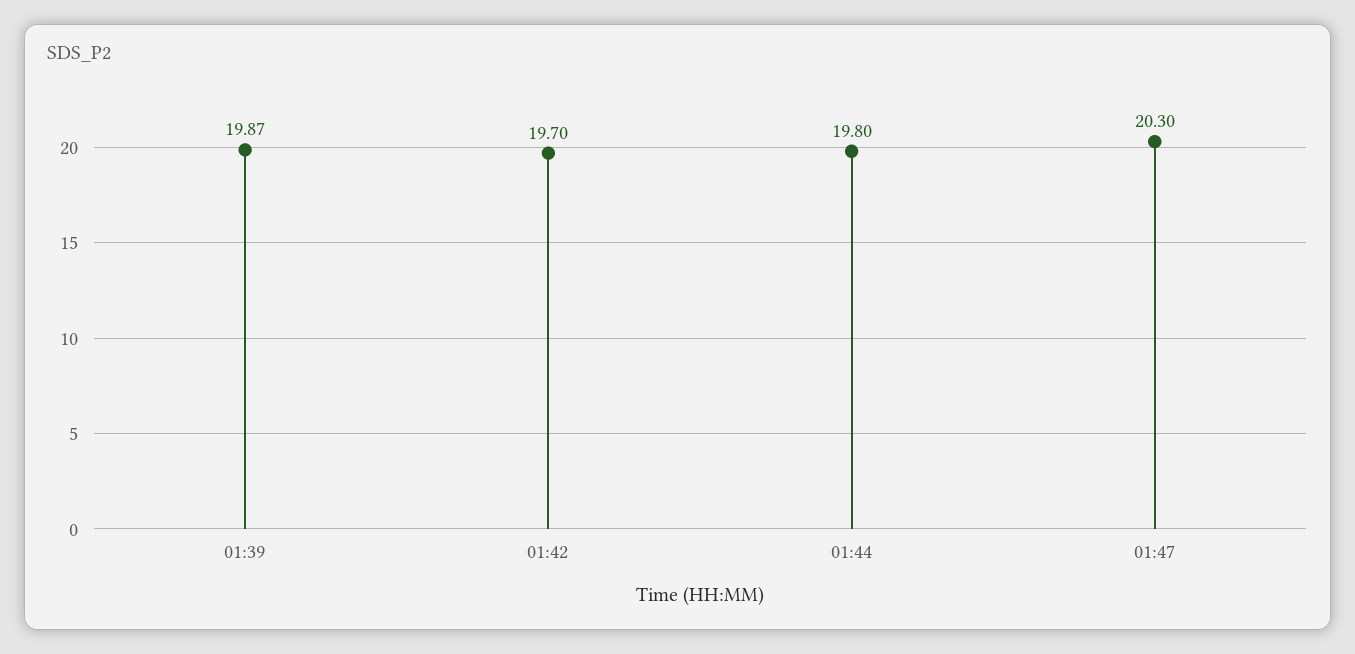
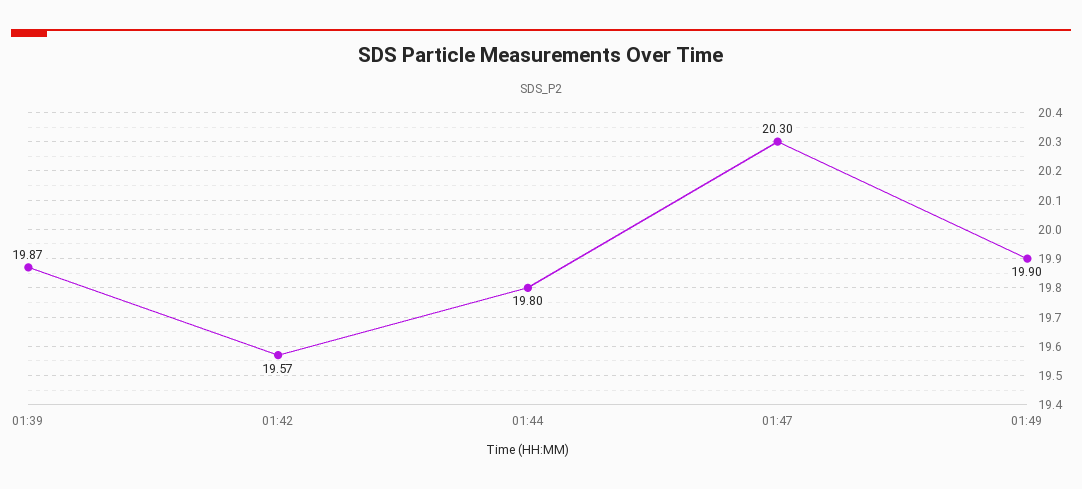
01:42: 19.7 -> 19.57
01:49: none -> 19.9

